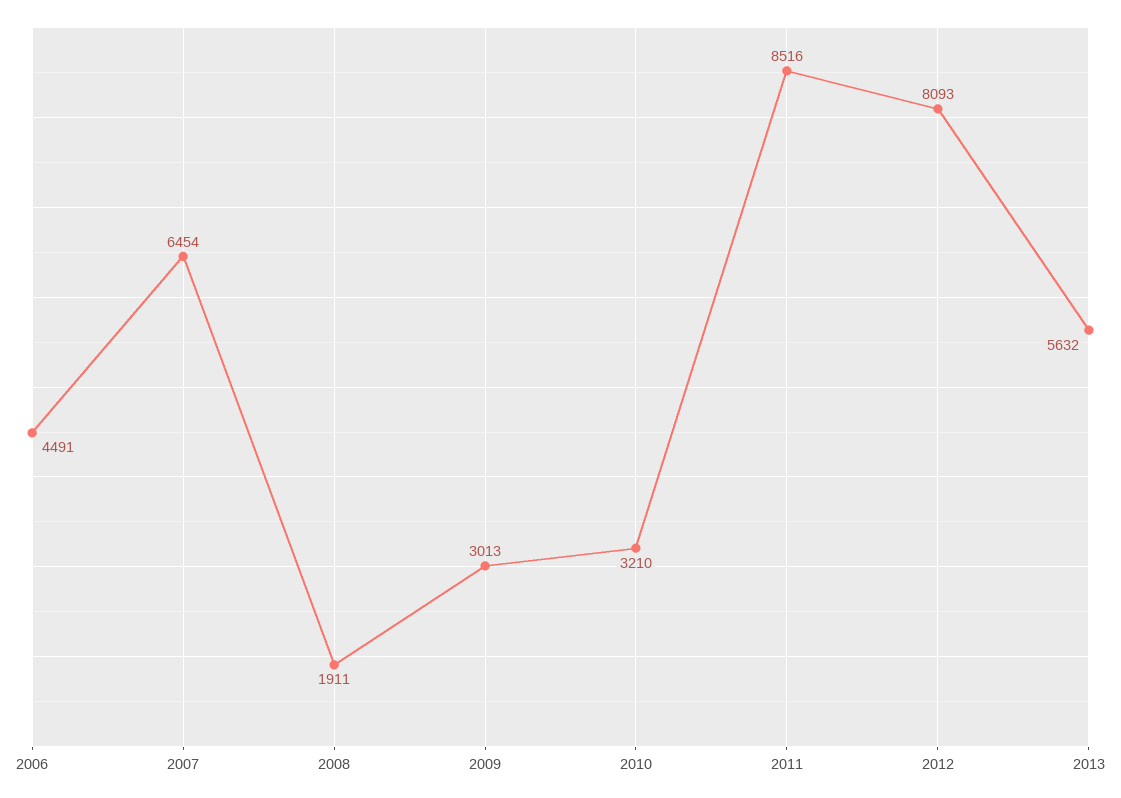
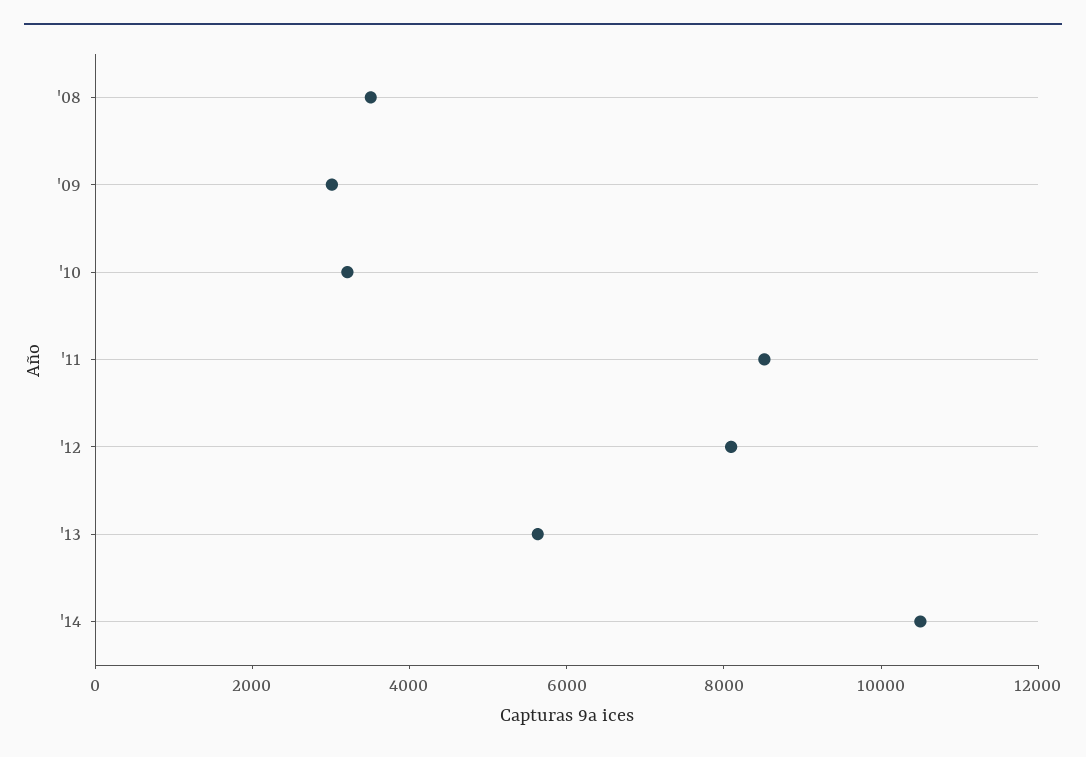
2006: 4491 -> none
2007: 6454 -> none
2008: 1911 -> 3500
'14: none -> 10500

